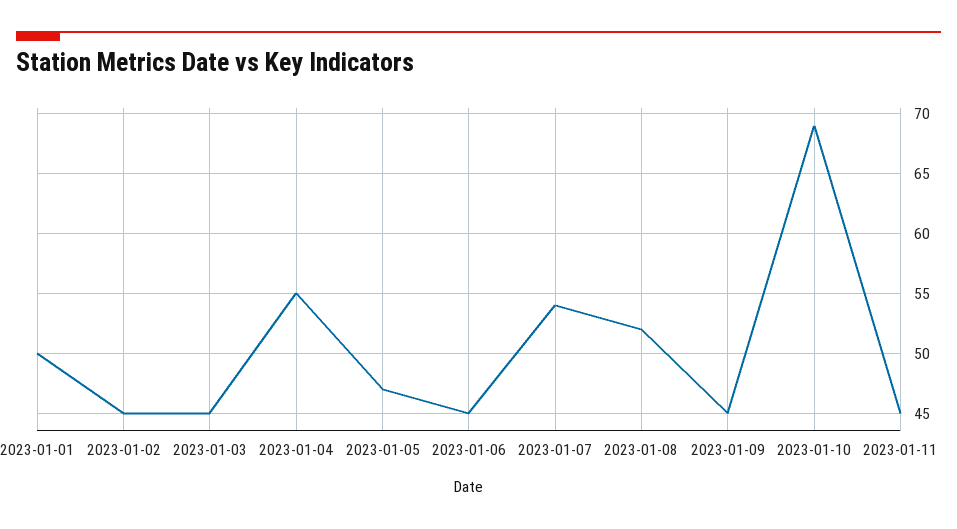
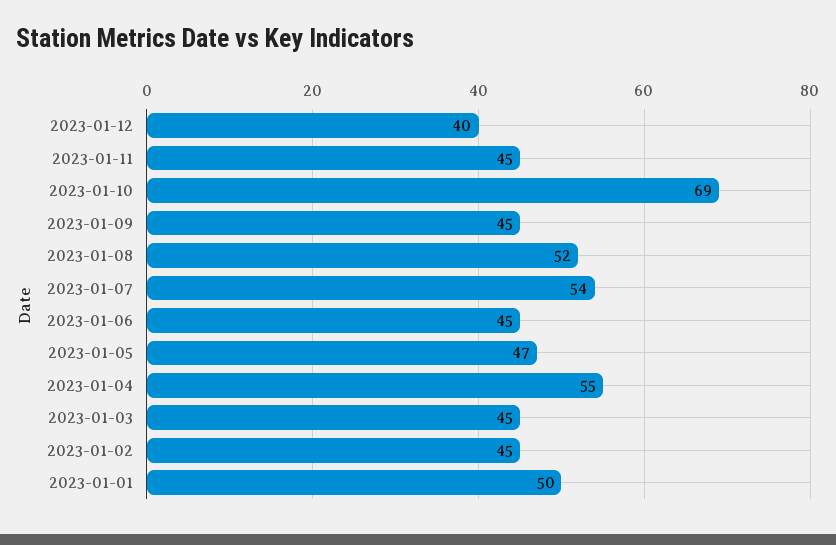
2023-01-12: none -> 40

